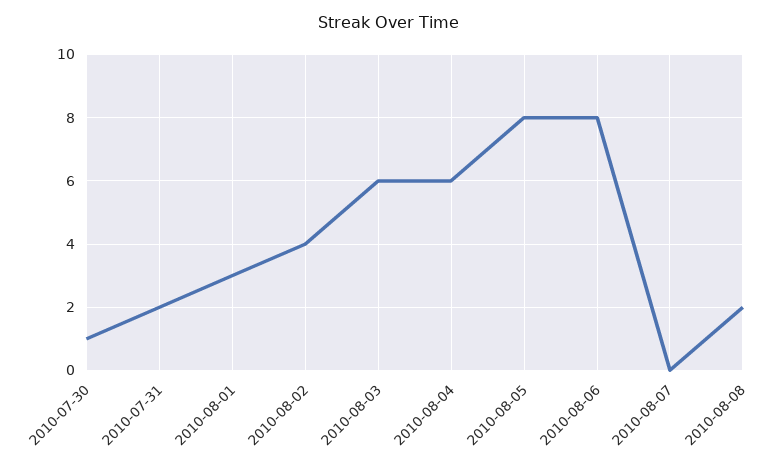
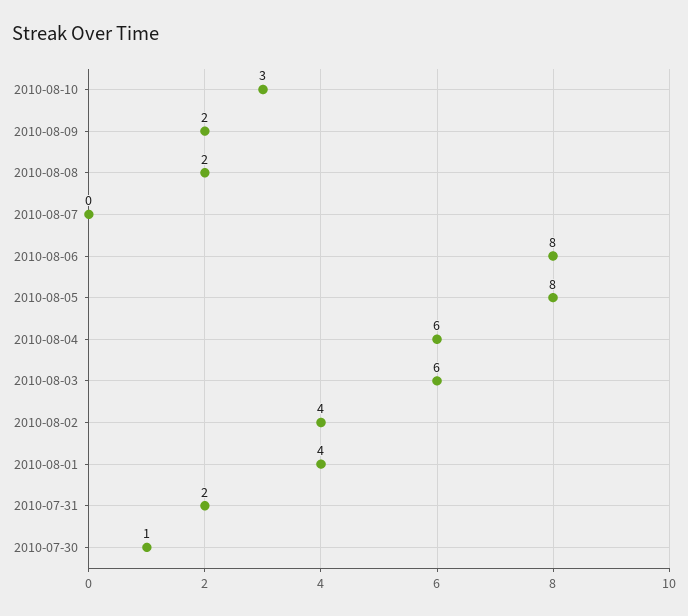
2010-08-01: 3 -> 4
2010-08-10: none -> 3
2010-08-09: none -> 2

